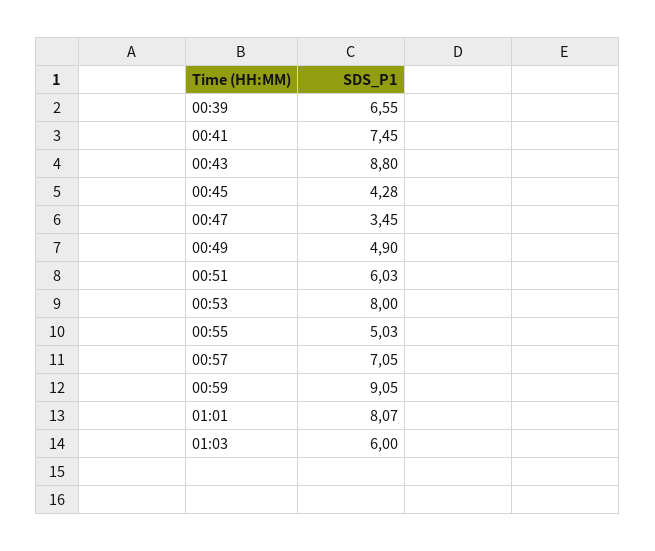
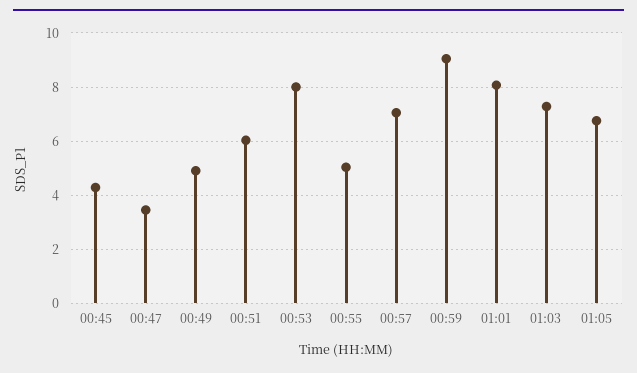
00:39: 6.55 -> none
00:41: 7.45 -> none
00:43: 8.8 -> none
01:03: 6 -> 7.25
01:05: none -> 6.75

